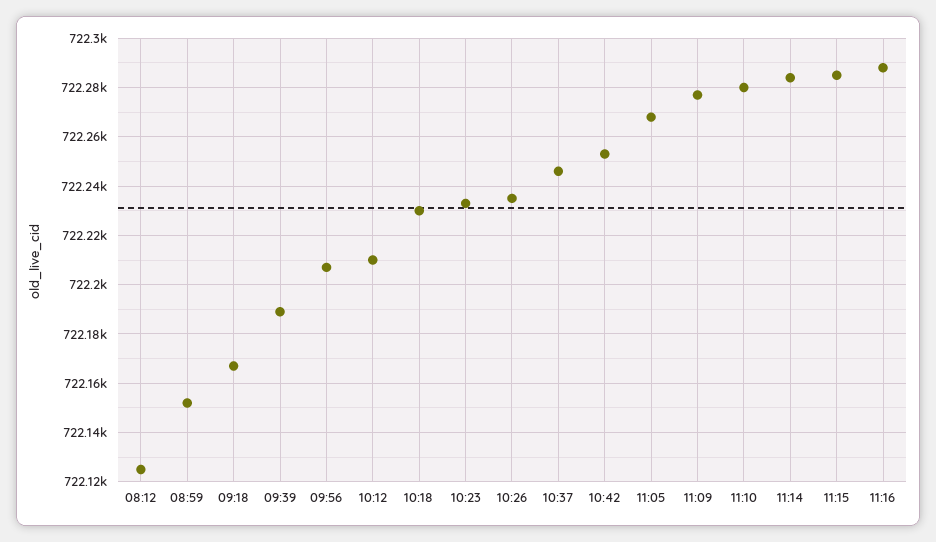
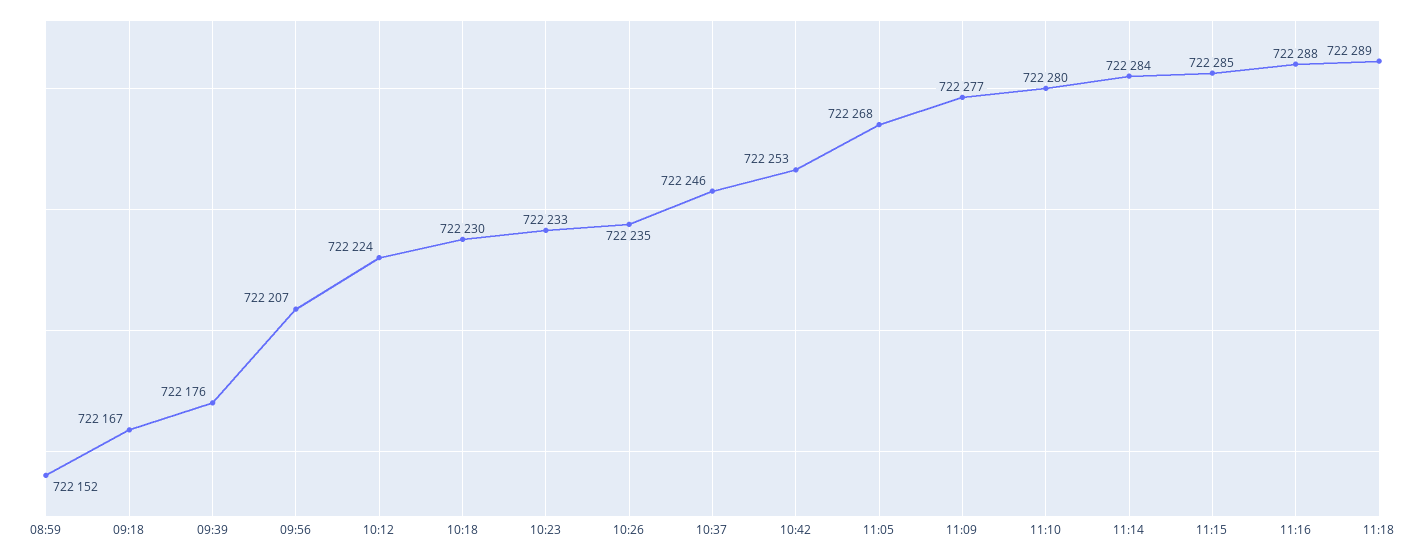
08:12: 722125 -> none
09:39: 722190 -> 722176
10:12: 722210 -> 722224
11:18: none -> 722289

